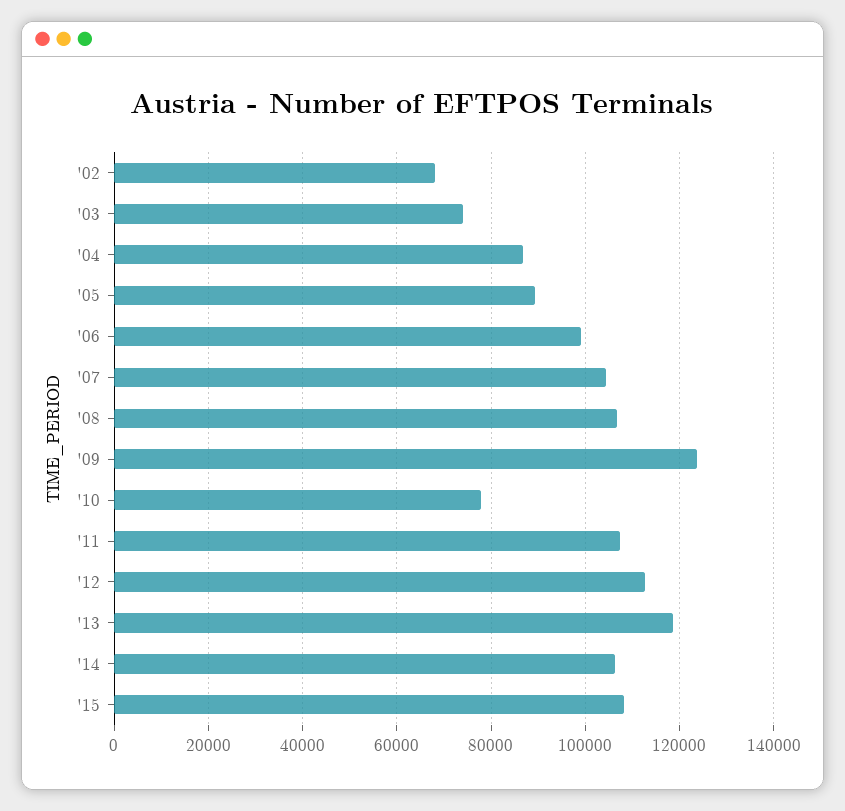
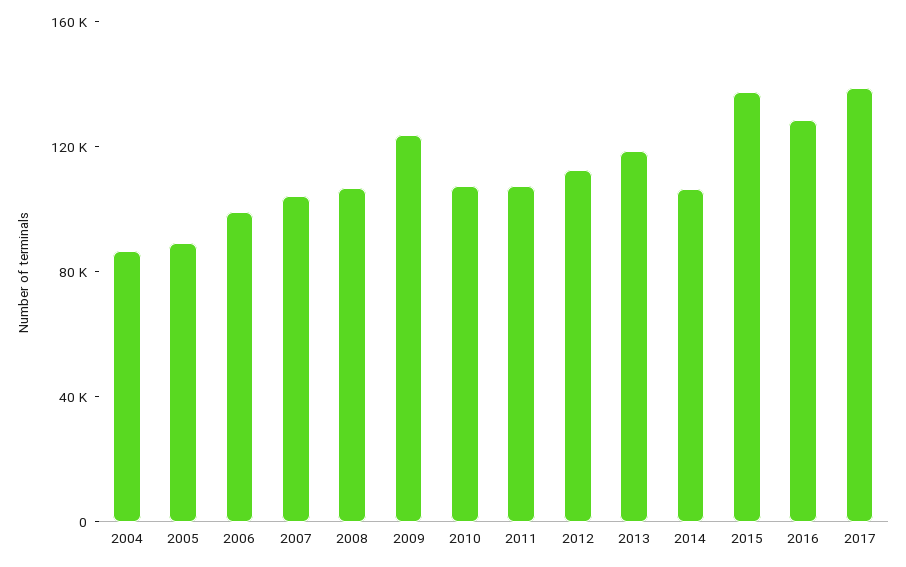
'02: 68000 -> none
'03: 74000 -> none
'10: 78000 -> 110000
'15: 108000 -> 140000
2016: none -> 130000
2017: none -> 140000

